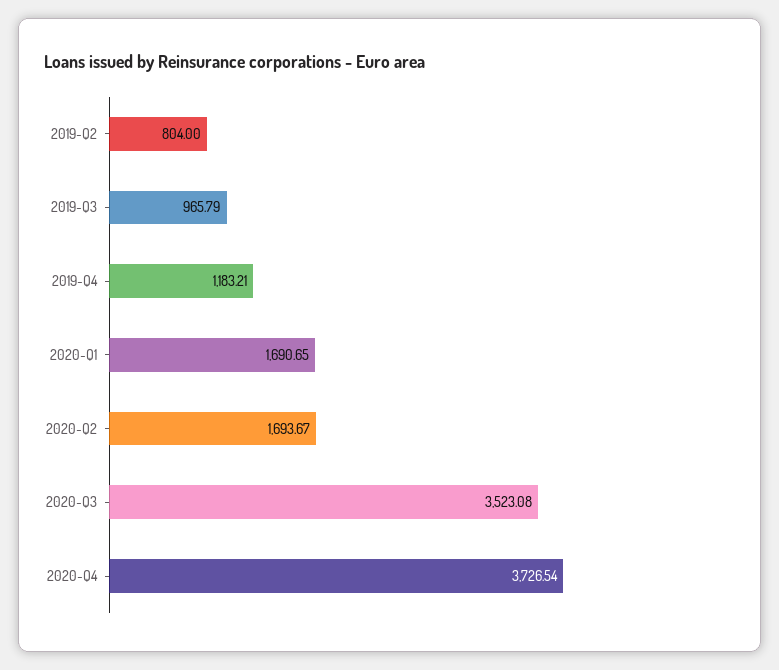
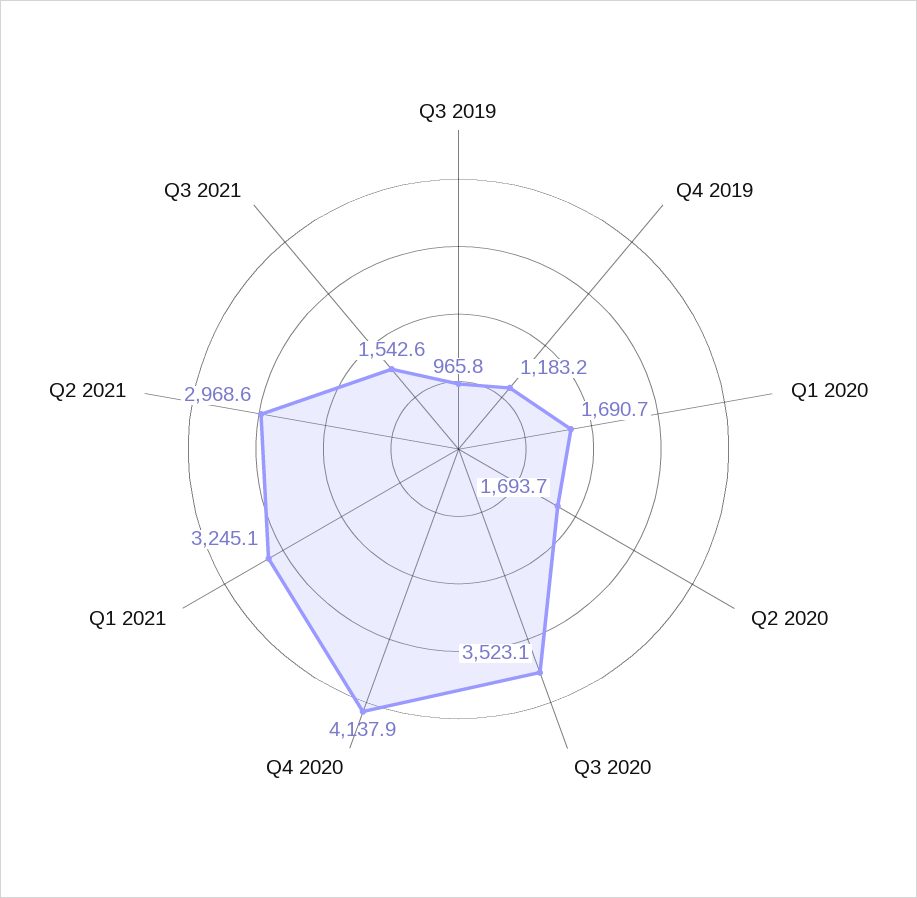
2019-Q2: 804 -> none
2020-Q4: 3726.54 -> 4137.9
Q1 2021: none -> 3245.1
Q2 2021: none -> 2968.6
Q3 2021: none -> 1542.6

